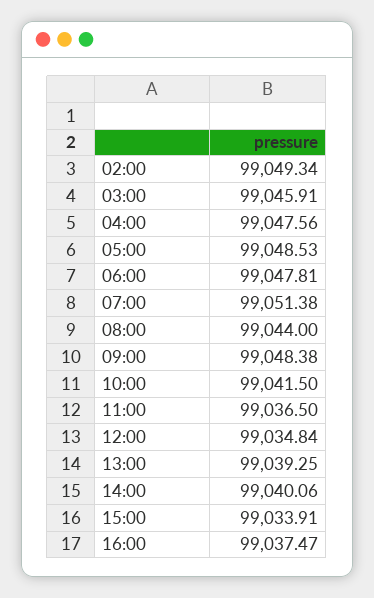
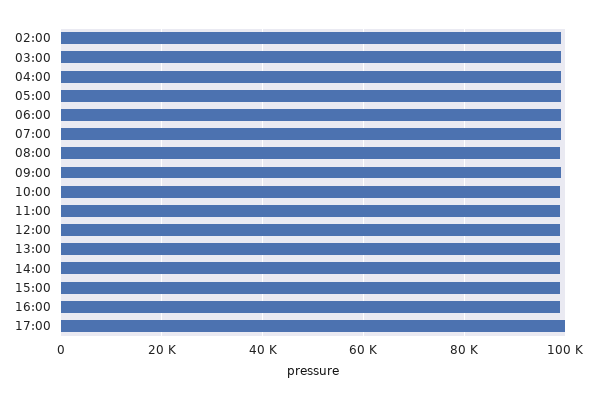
17:00: none -> 100000

